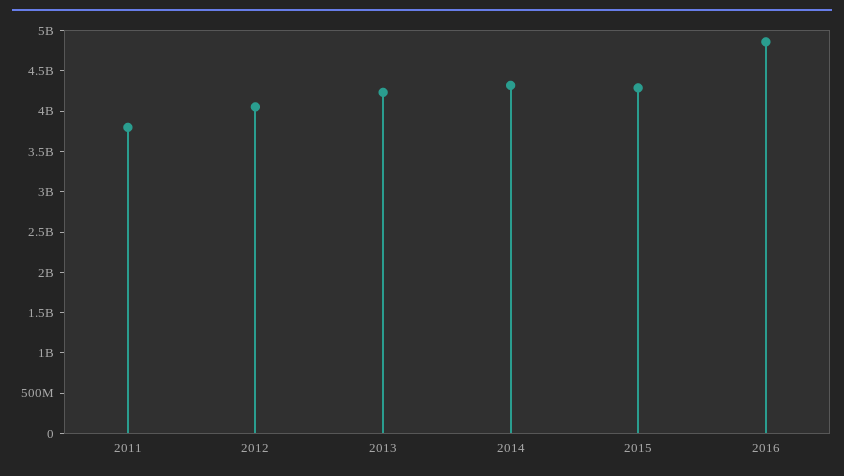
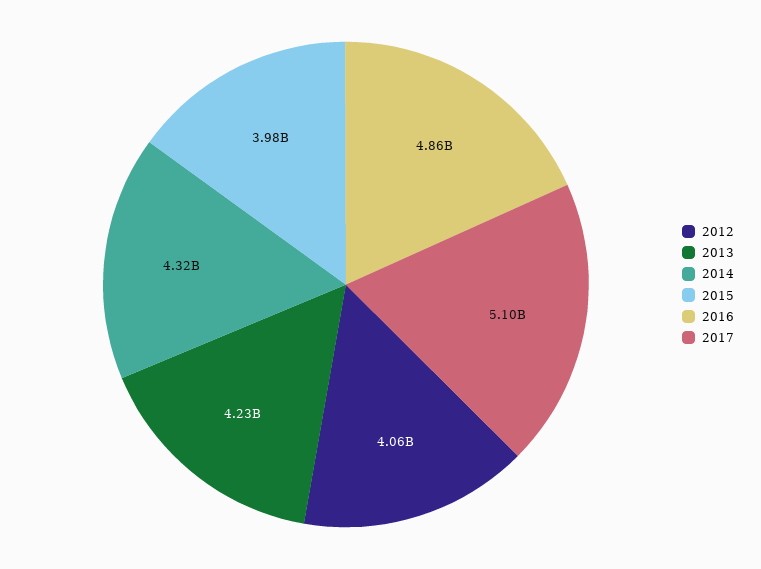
2011: 3800000000 -> none
2015: 4300000000 -> 3980000000
2017: none -> 5100000000

